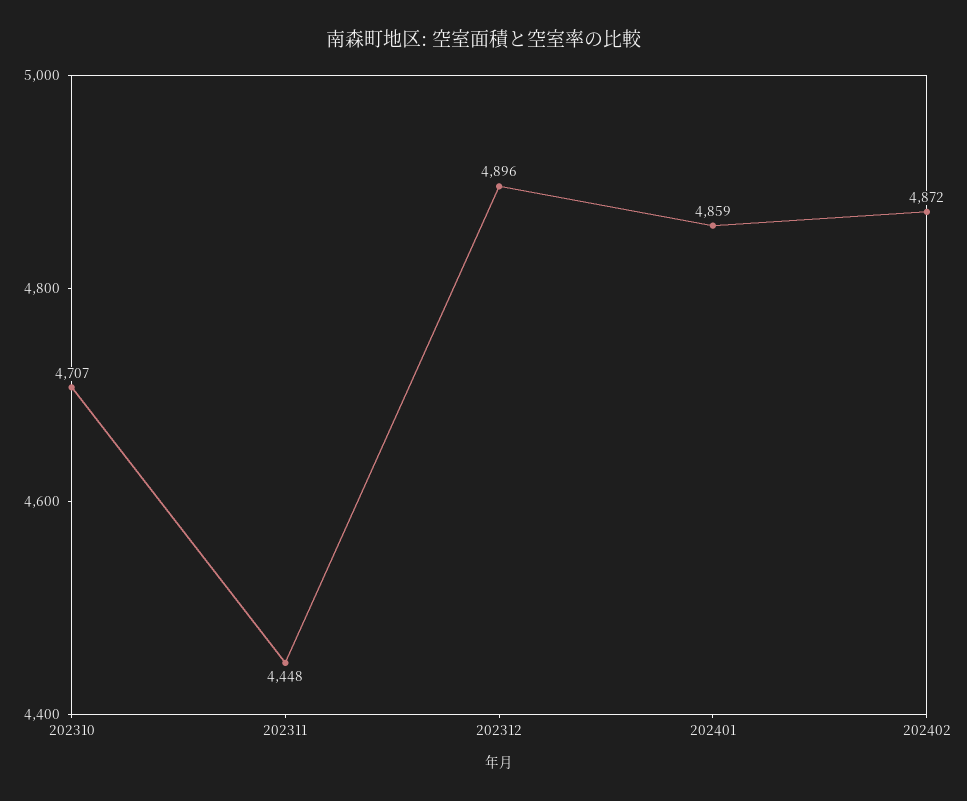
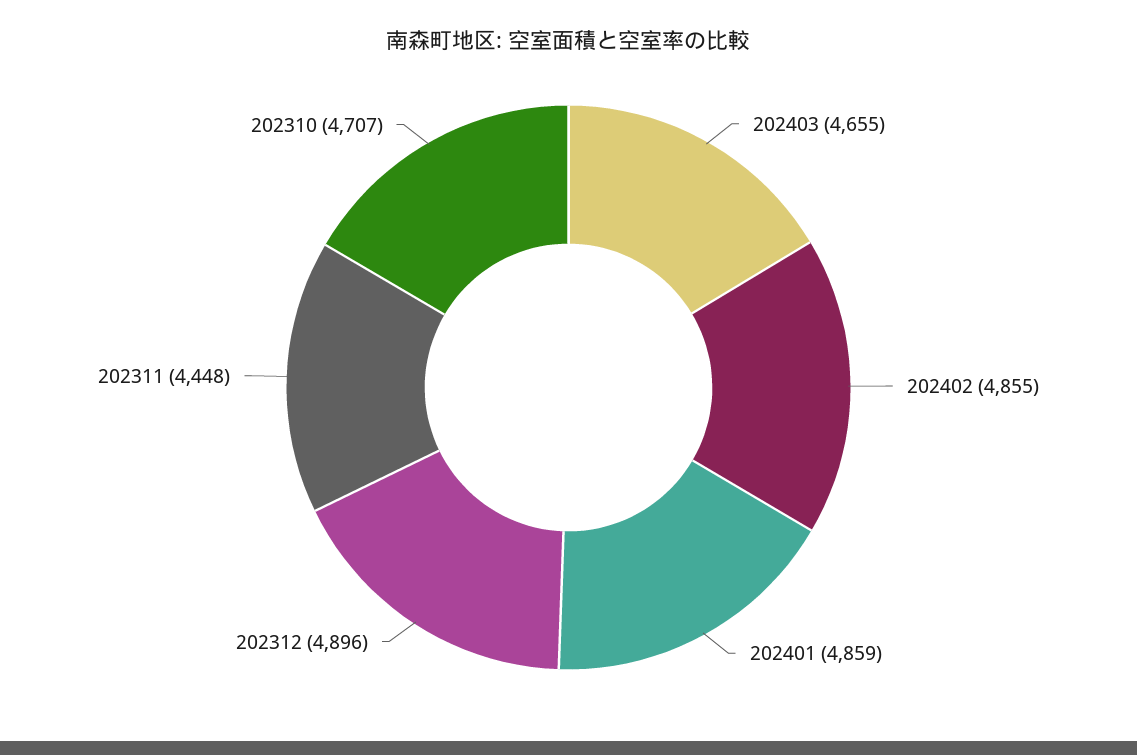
202402: 4872 -> 4855
202403: none -> 4655

